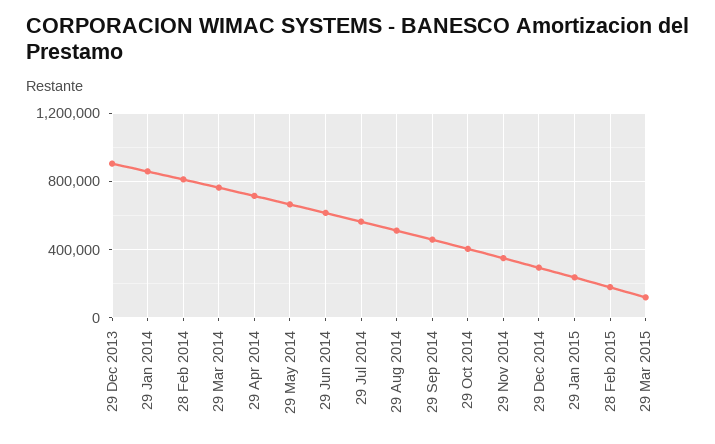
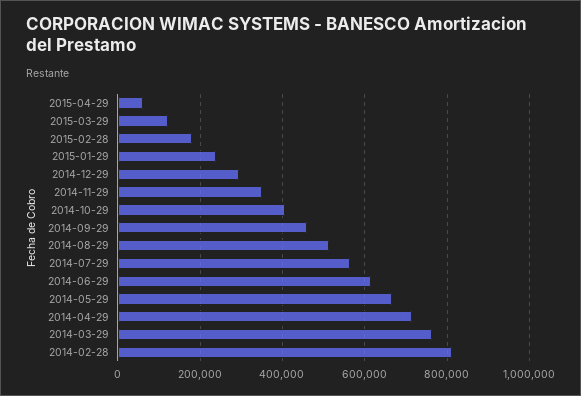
29 Dec 2013: 900000 -> none
29 Jan 2014: 850000 -> none
2015-04-29: none -> 60000

